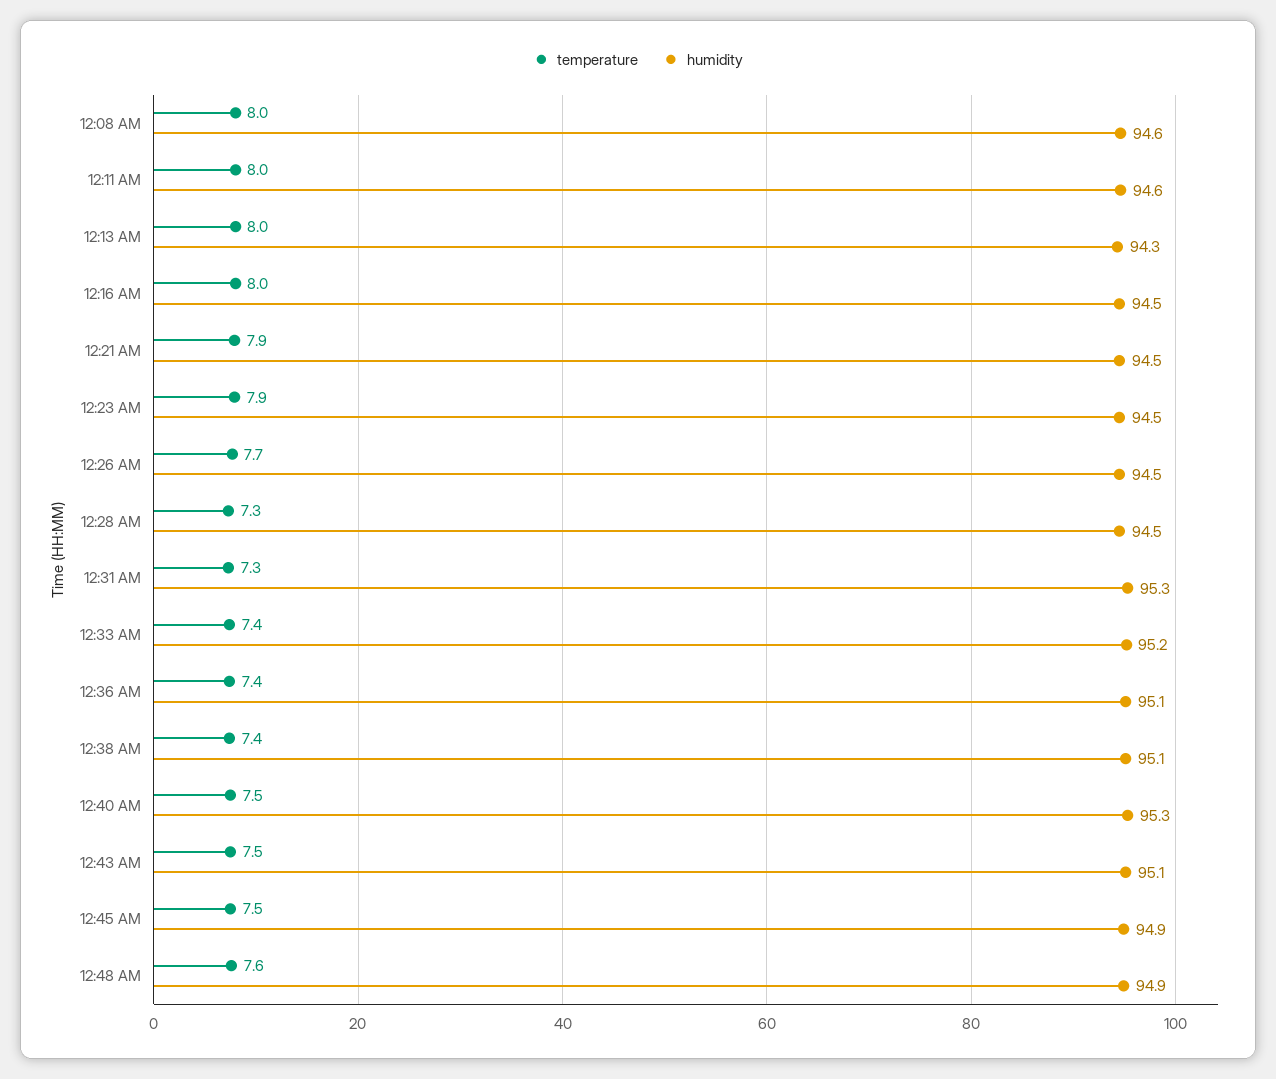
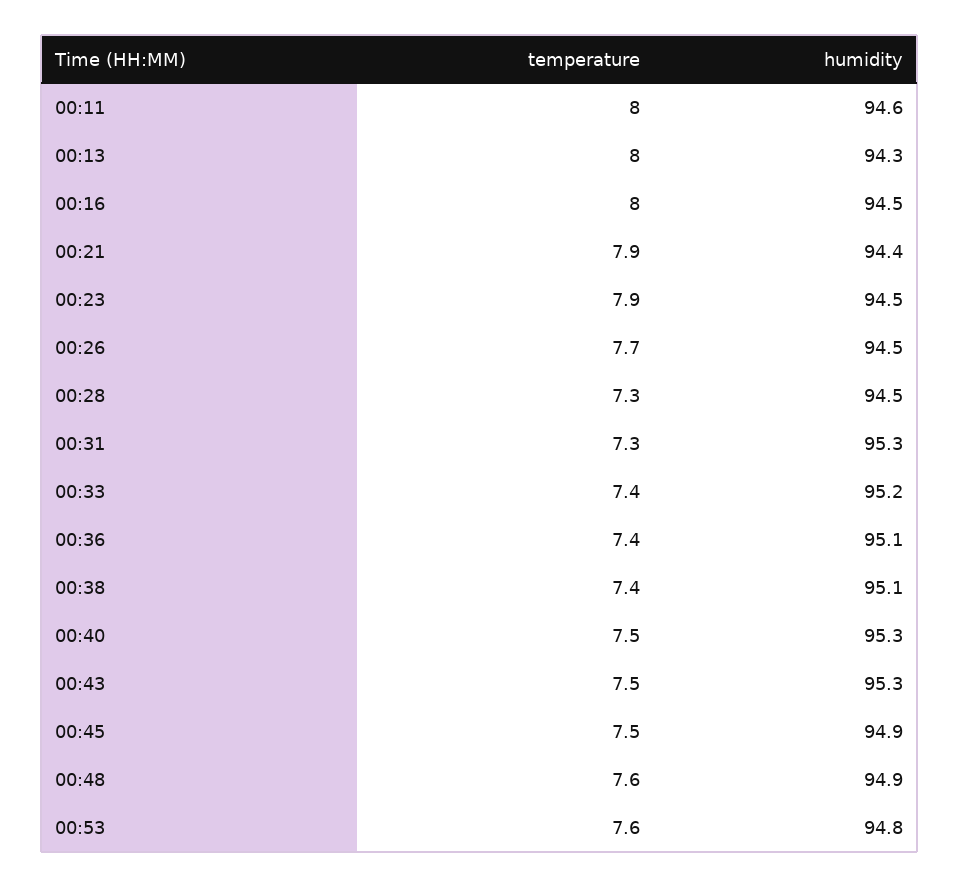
temperature, 12:08 AM: 8 -> none
humidity, 12:08 AM: 94.6 -> none
humidity, 12:21 AM: 94.5 -> 94.4
humidity, 12:43 AM: 95.1 -> 95.3
temperature, 00:53: none -> 7.6
humidity, 00:53: none -> 94.8

